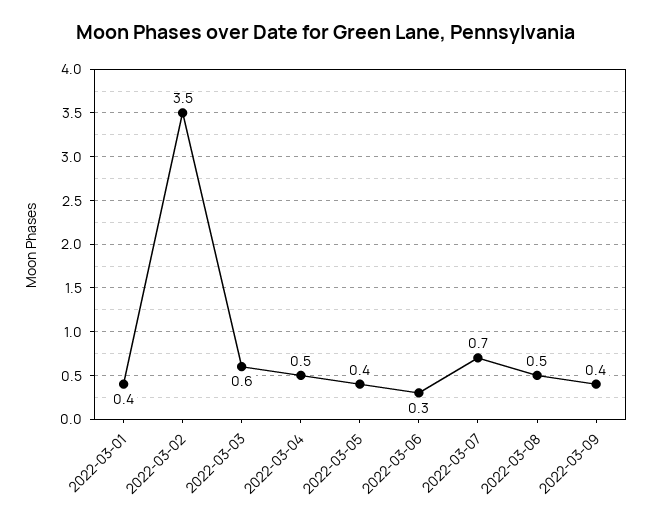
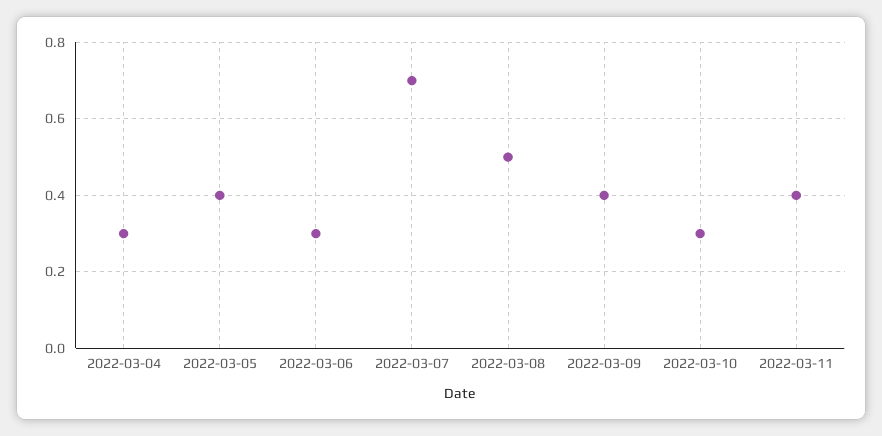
2022-03-01: 0.4 -> none
2022-03-02: 3.5 -> none
2022-03-03: 0.6 -> none
2022-03-04: 0.5 -> 0.3
2022-03-10: none -> 0.3
2022-03-11: none -> 0.4

